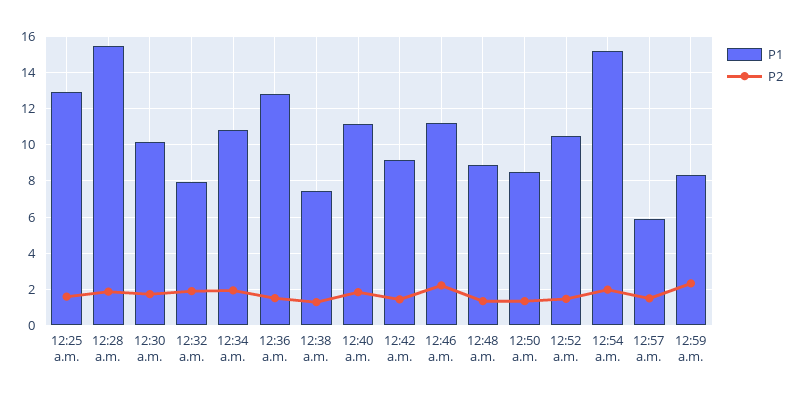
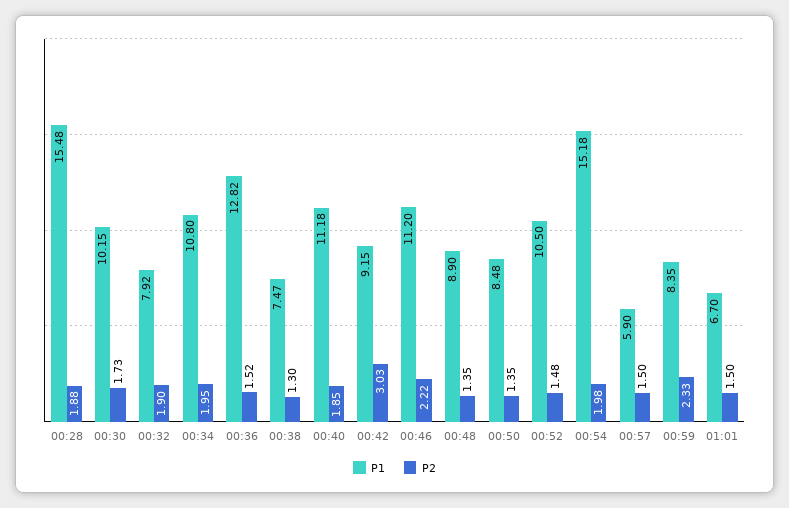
P1, 12:25 a.m.: 13 -> none
P2, 12:25 a.m.: 1.5 -> none
P2, 12:42 a.m.: 1.5 -> 3.03
P1, 01:01: none -> 6.7
P2, 01:01: none -> 1.5

